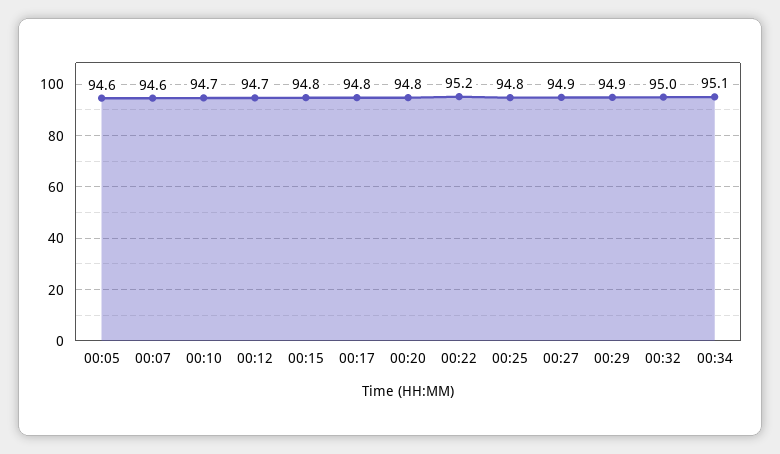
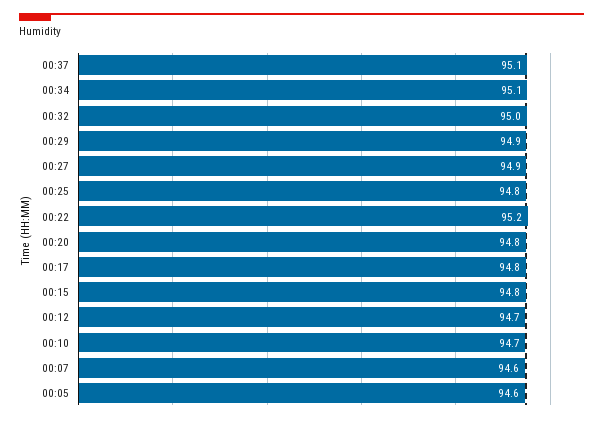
00:37: none -> 95.1

